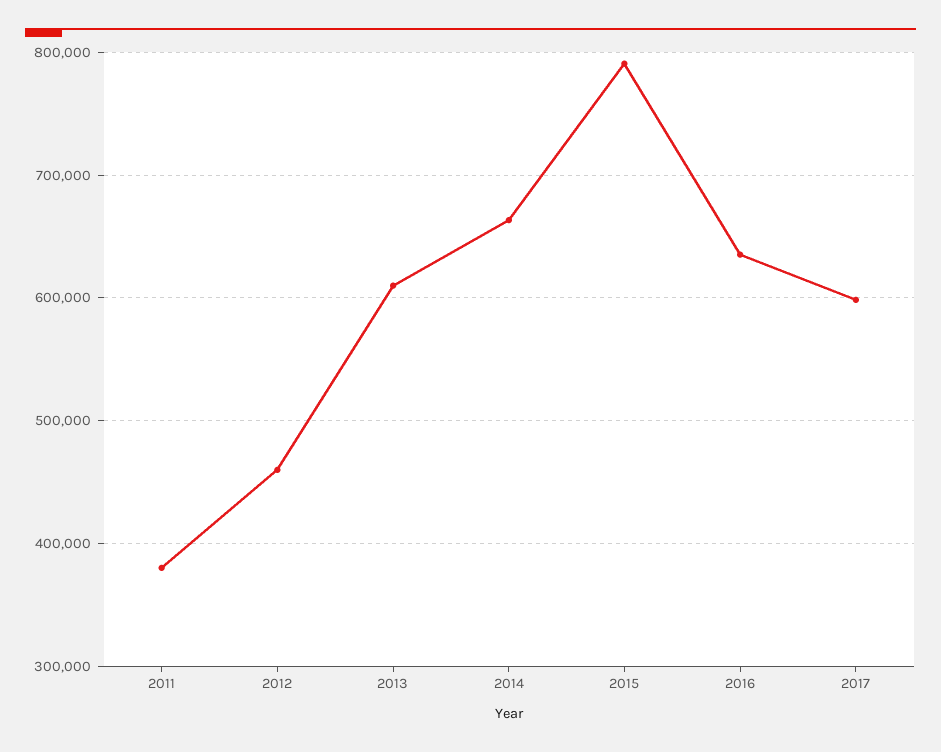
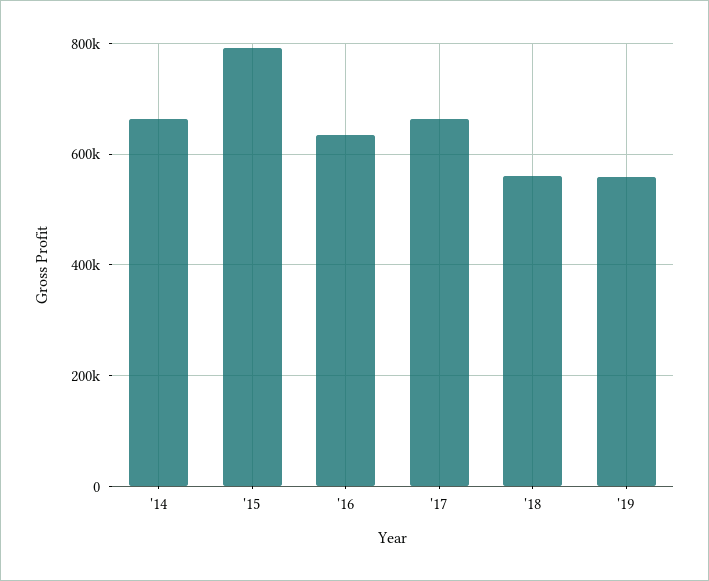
2011: 380000 -> none
2012: 460000 -> none
2013: 610000 -> none
2017: 600000 -> 660000
'18: none -> 560000
'19: none -> 560000

